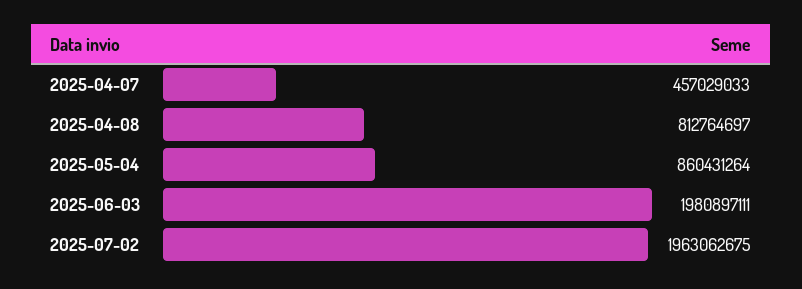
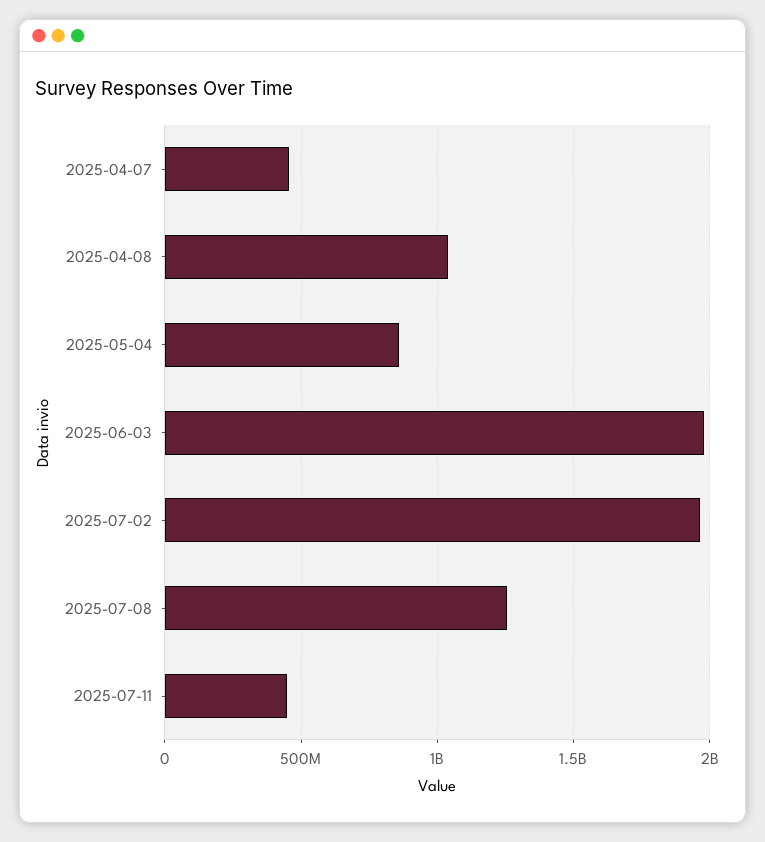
2025-04-08: 812764697 -> 1050000000
2025-07-08: none -> 1250000000
2025-07-11: none -> 450000000

